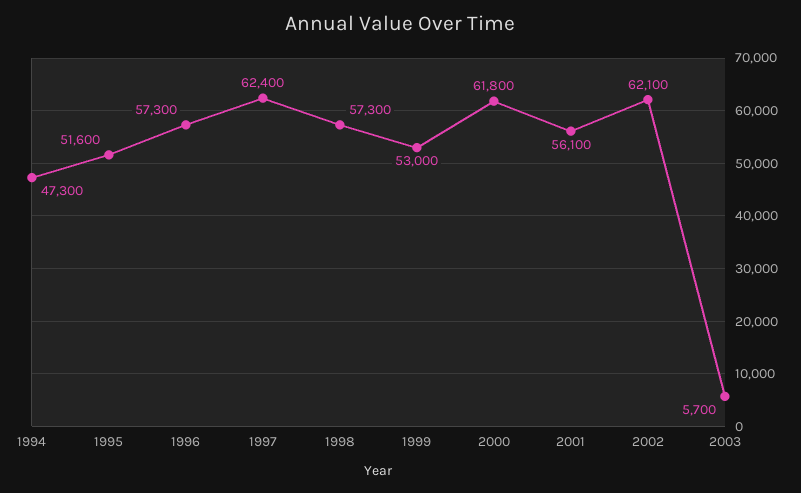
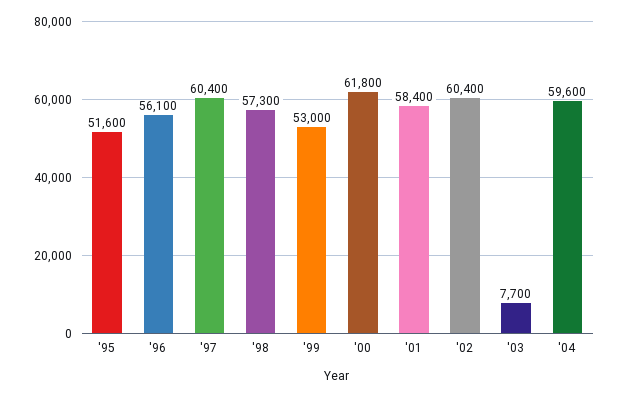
1994: 47300 -> none
1996: 57300 -> 56100
1997: 62400 -> 60400
2001: 56100 -> 58400
2002: 62100 -> 60400
2003: 5700 -> 7700
'04: none -> 59600

